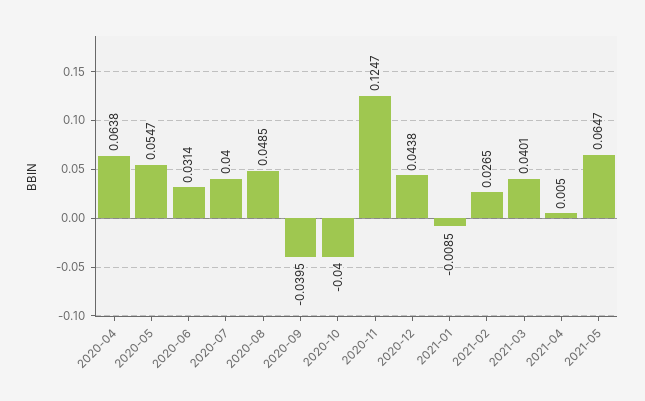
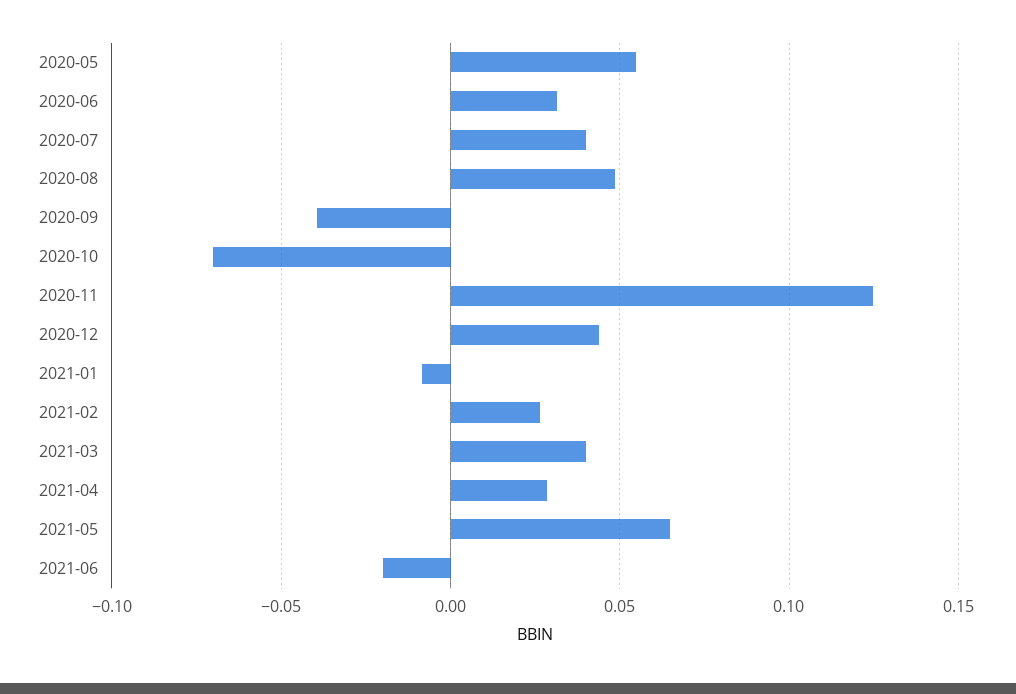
2020-04: 0.0638 -> none
2020-10: -0.04 -> -0.07
2021-04: 0.005 -> 0.03
2021-06: none -> -0.02

